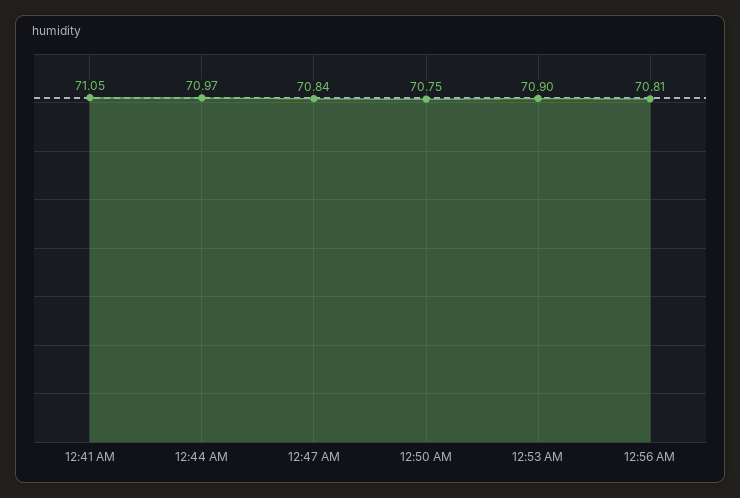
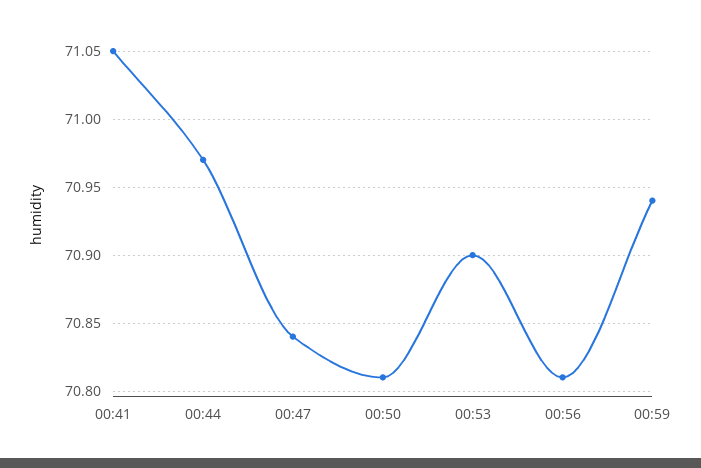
12:50 AM: 70.75 -> 70.81
00:59: none -> 70.94

